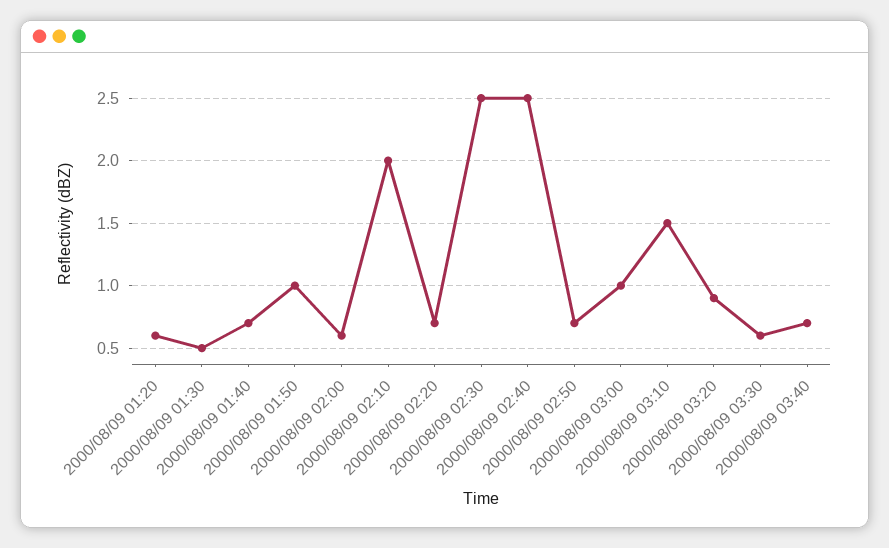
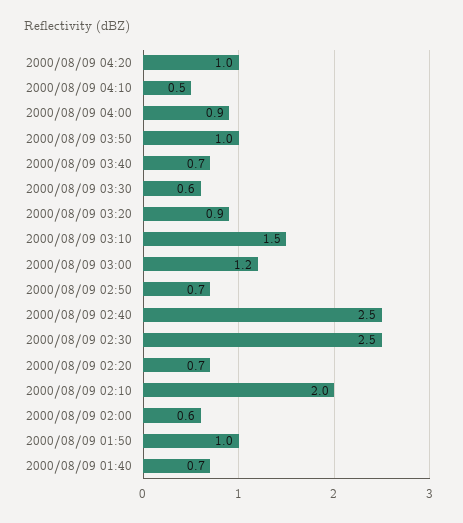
2000/08/09 01:20: 0.6 -> none
2000/08/09 01:30: 0.5 -> none
2000/08/09 03:00: 1 -> 1.2
2000/08/09 04:20: none -> 1
2000/08/09 04:10: none -> 0.5
2000/08/09 04:00: none -> 0.9
2000/08/09 03:50: none -> 1

